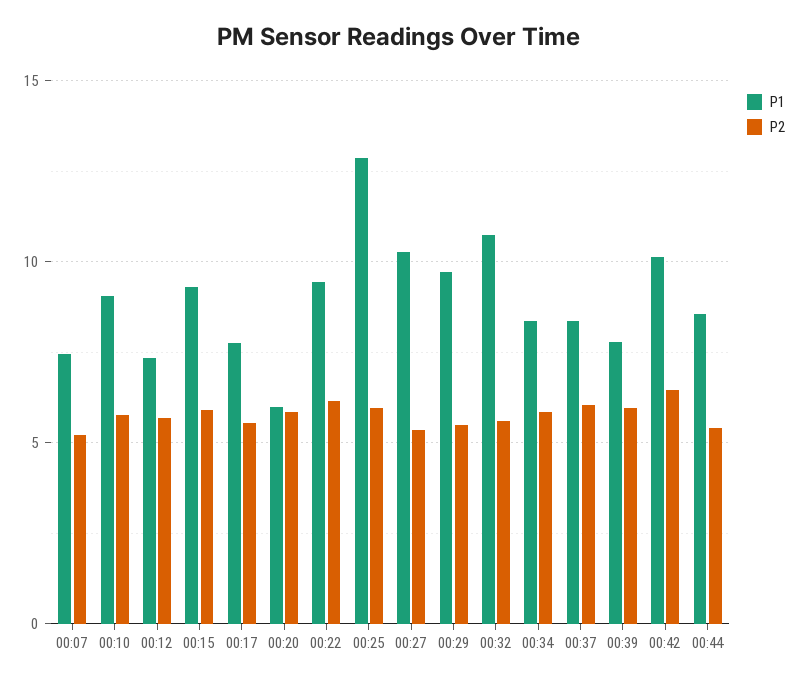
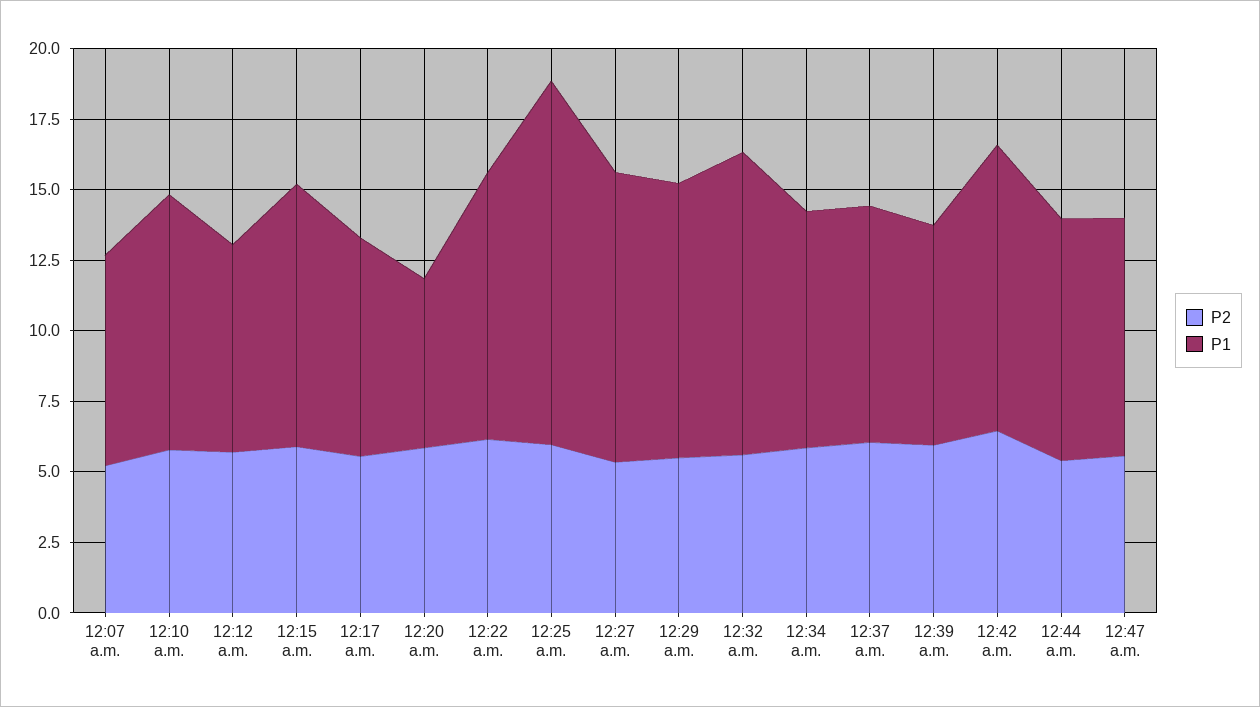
P2, 12:47 a.m.: none -> 5.5
P1, 12:47 a.m.: none -> 8.5

